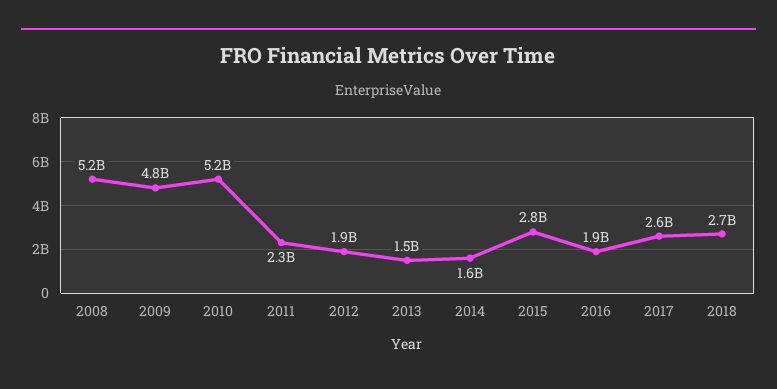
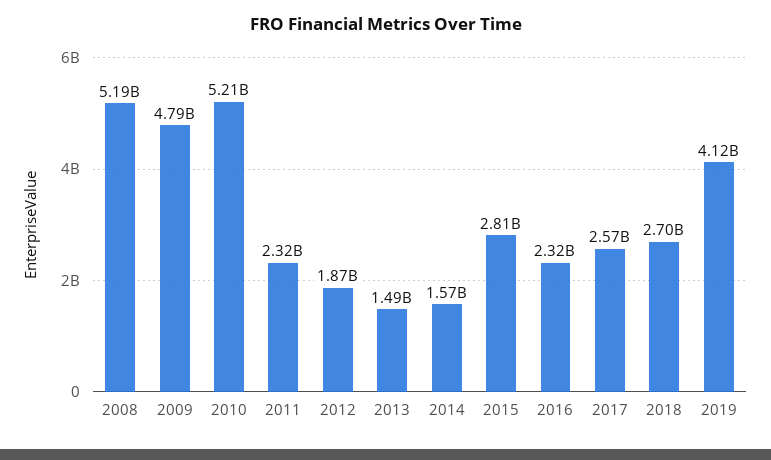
2016: 1900000000 -> 2320000000
2019: none -> 4120000000

